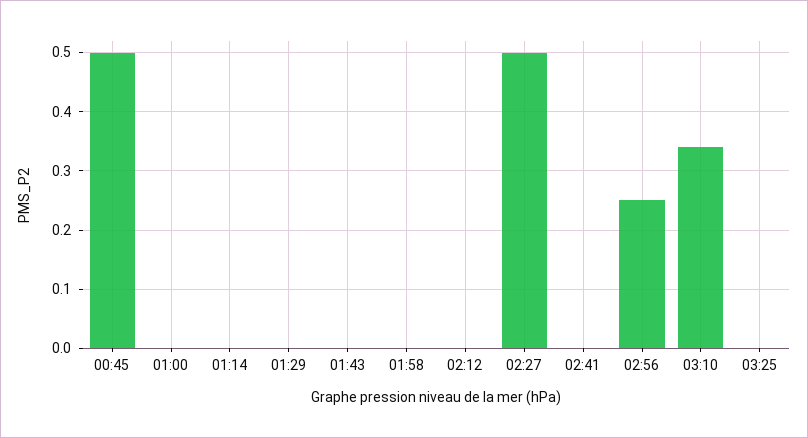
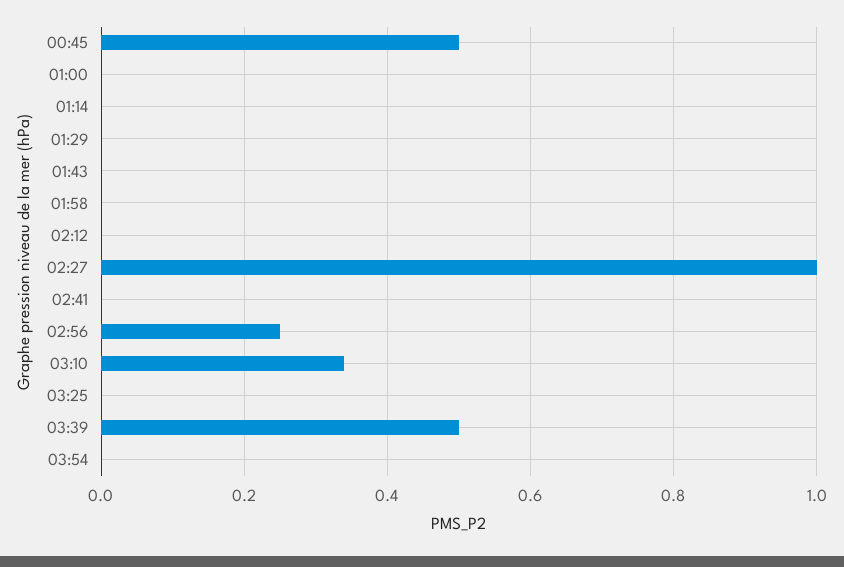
02:27: 0.5 -> 1
03:39: none -> 0.5
03:54: none -> 0

